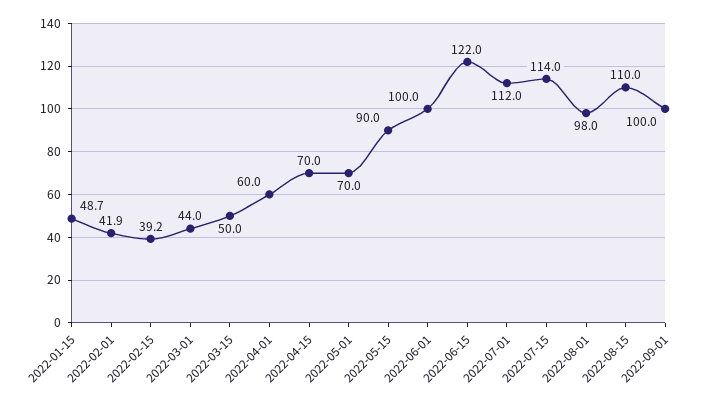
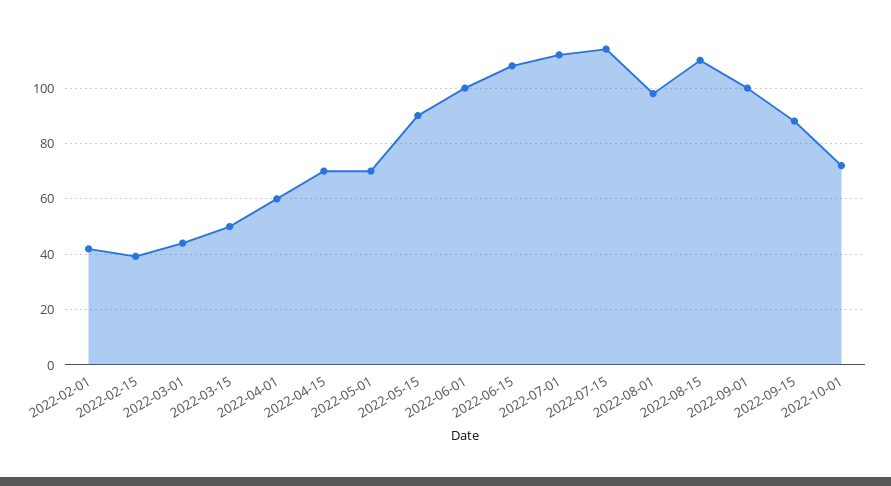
2022-01-15: 48.7 -> none
2022-06-15: 122 -> 107.5
2022-09-15: none -> 87.5
2022-10-01: none -> 72.5

